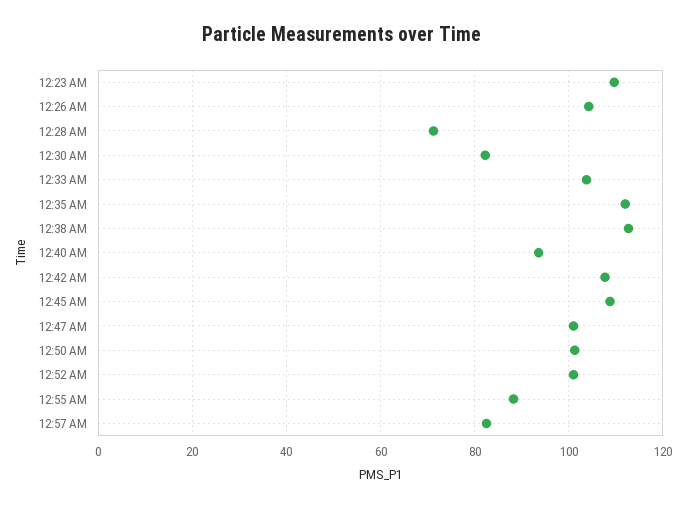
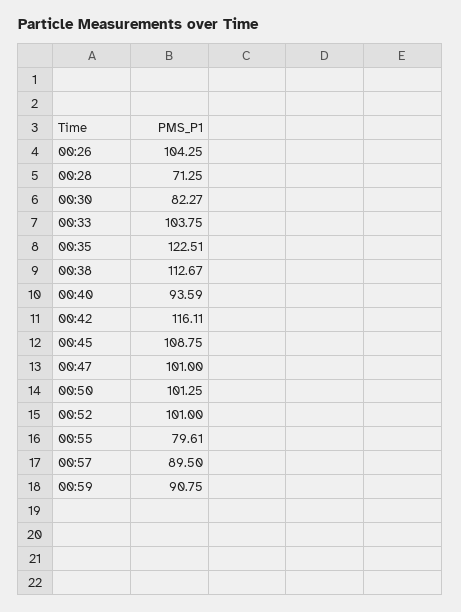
12:23 AM: 110 -> none
12:35 AM: 112 -> 122.51
12:42 AM: 108 -> 116.11
12:55 AM: 88 -> 79.61
12:57 AM: 82 -> 89.5
00:59: none -> 90.75

